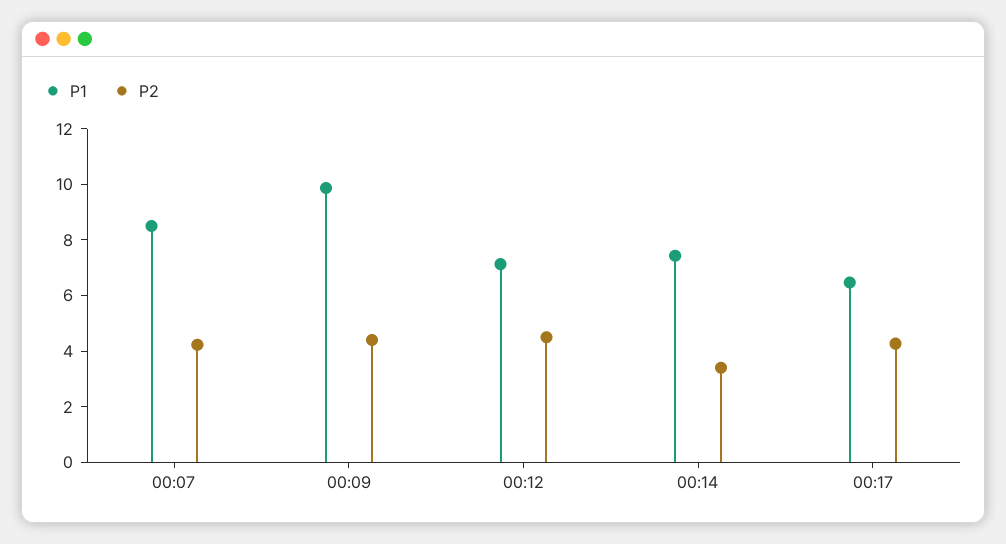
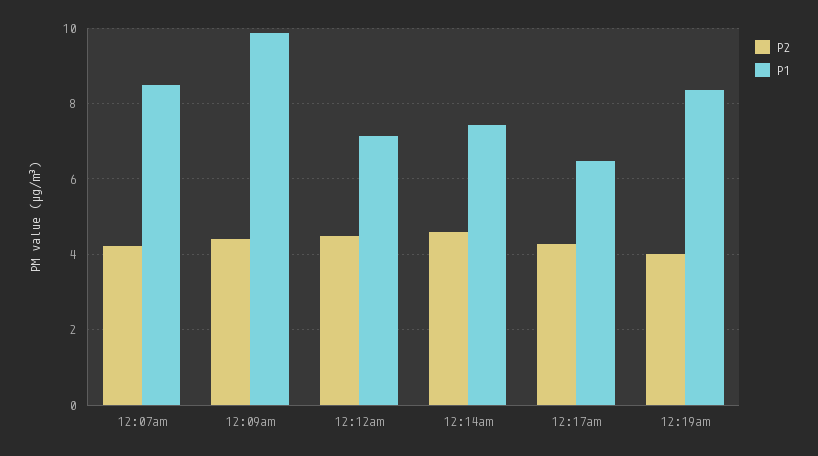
P2, 00:14: 3.5 -> 4.6
P2, 12:19am: none -> 4
P1, 12:19am: none -> 8.4

